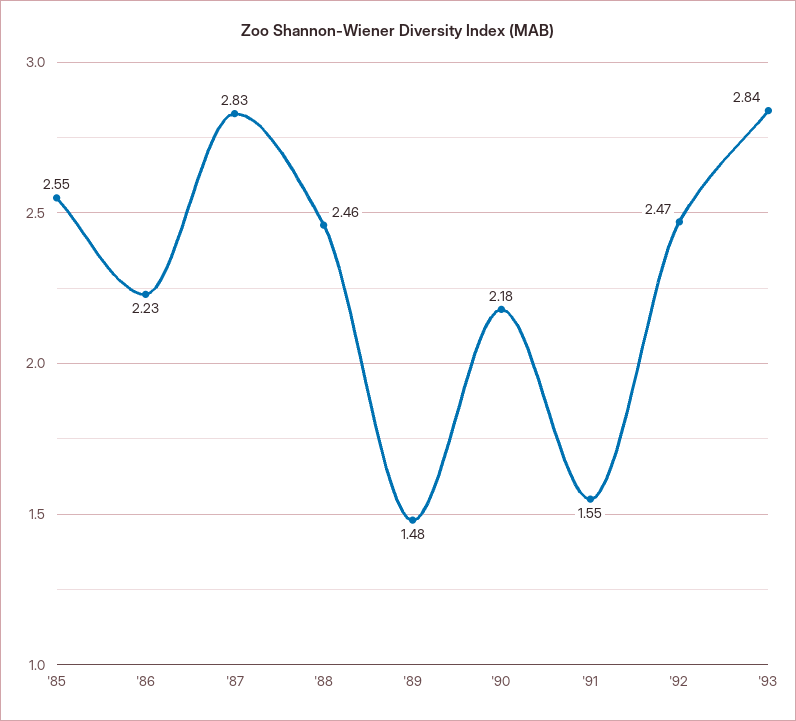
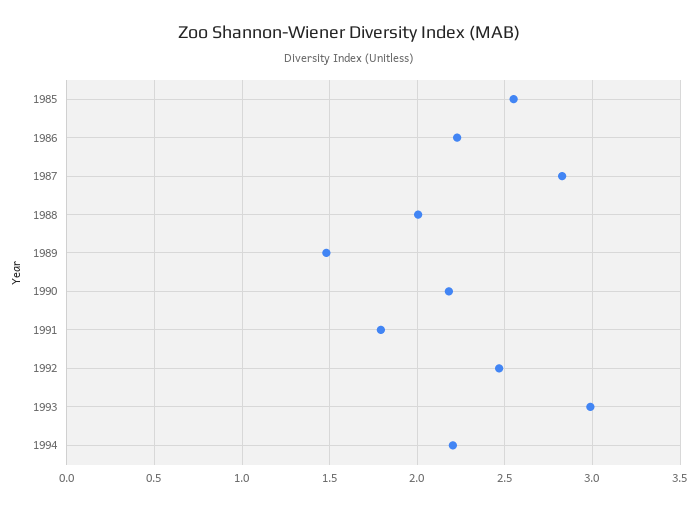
'88: 2.46 -> 2
'91: 1.55 -> 1.8
'93: 2.84 -> 3
1994: none -> 2.2

